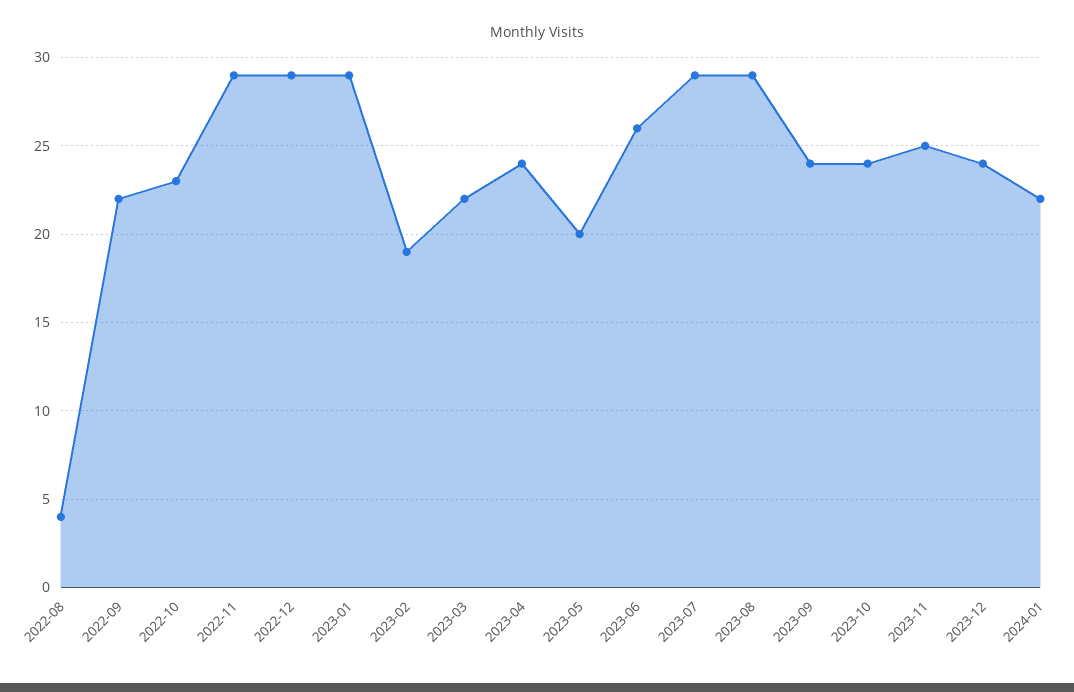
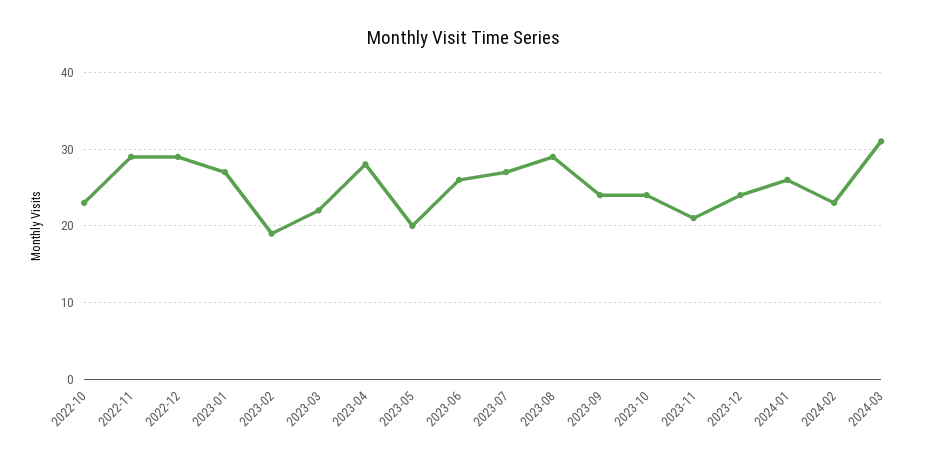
2022-08: 4 -> none
2022-09: 22 -> none
2023-01: 29 -> 27
2023-04: 24 -> 28
2023-07: 29 -> 27
2023-11: 25 -> 21
2024-01: 22 -> 26
2024-02: none -> 23
2024-03: none -> 31

